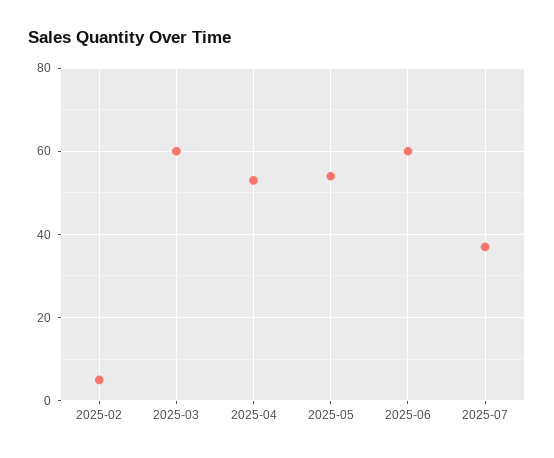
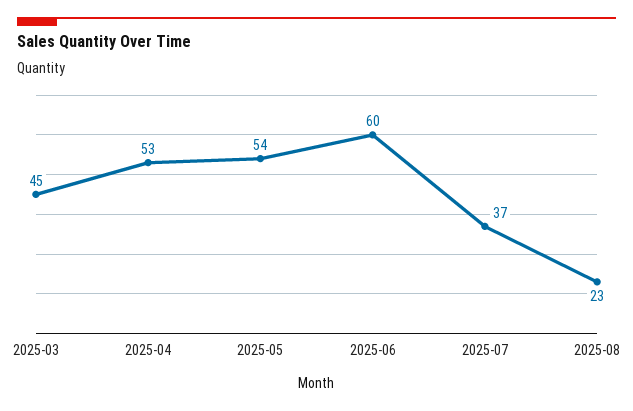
2025-02: 5 -> none
2025-03: 60 -> 45
2025-08: none -> 23

